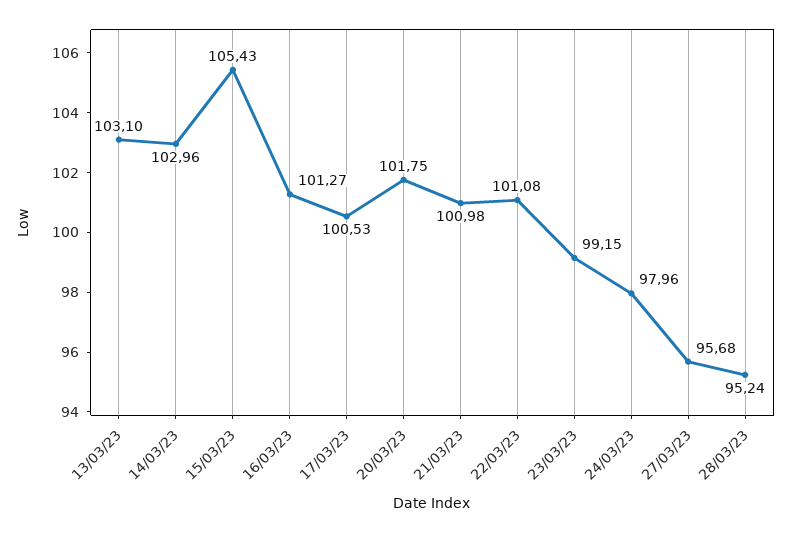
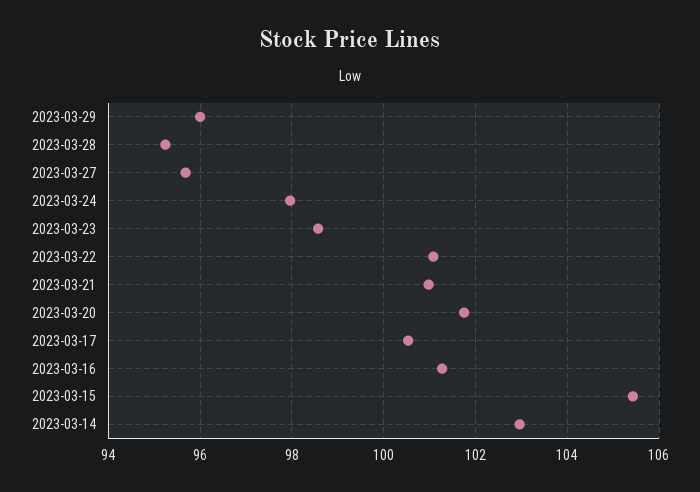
13/03/23: 103.1 -> none
23/03/23: 99.15 -> 98.6
2023-03-29: none -> 96

